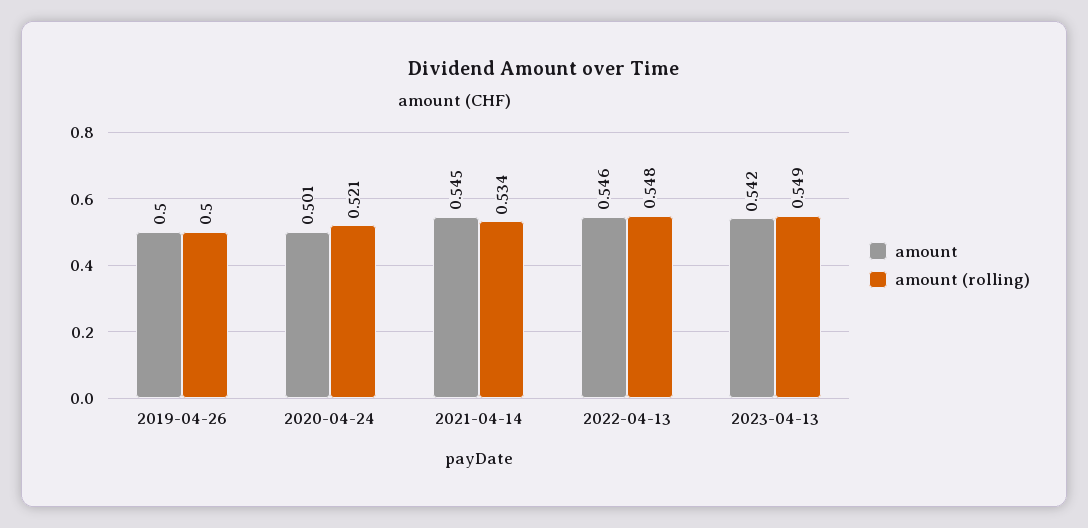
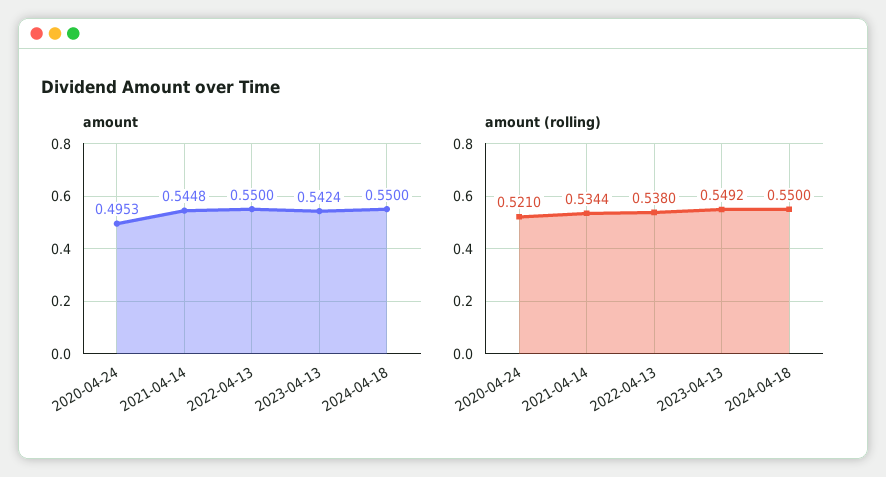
amount, 2019-04-26: 0.5 -> none
amount (rolling), 2019-04-26: 0.5 -> none
amount, 2020-04-24: 0.501 -> 0.4953
amount, 2022-04-13: 0.546 -> 0.55
amount (rolling), 2022-04-13: 0.548 -> 0.538
amount, 2024-04-18: none -> 0.55
amount (rolling), 2024-04-18: none -> 0.55

